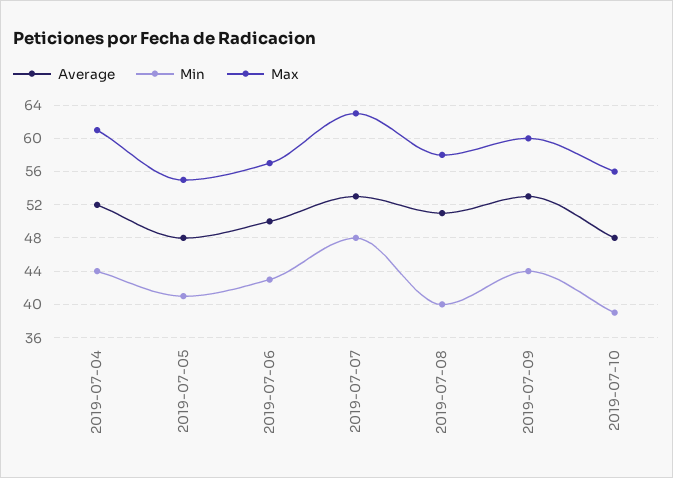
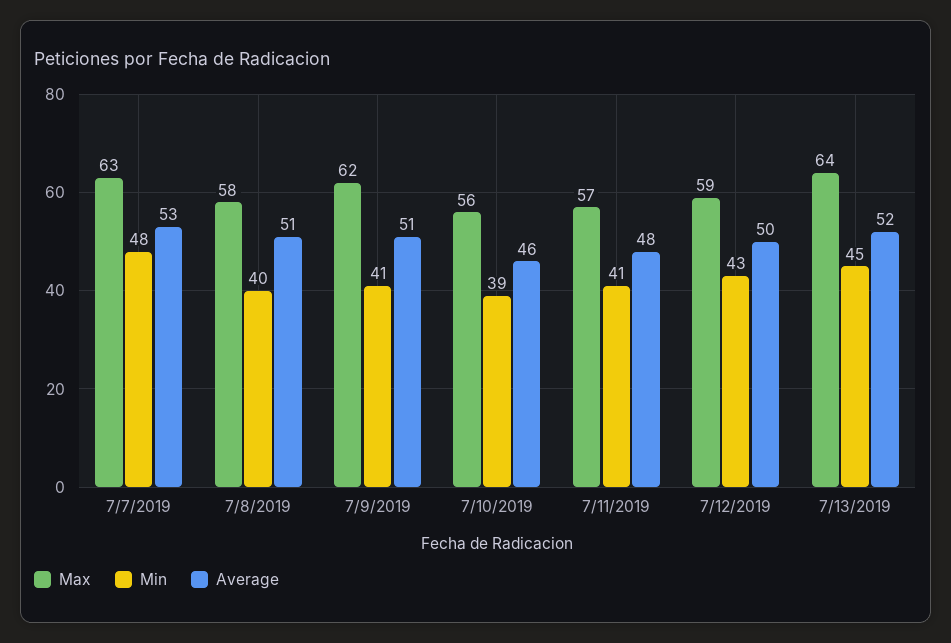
Average, 2019-07-04: 52 -> none
Min, 2019-07-04: 44 -> none
Max, 2019-07-04: 61 -> none
Average, 2019-07-05: 48 -> none
Min, 2019-07-05: 41 -> none
Max, 2019-07-05: 55 -> none
Average, 2019-07-06: 50 -> none
Min, 2019-07-06: 43 -> none
Max, 2019-07-06: 57 -> none
Average, 2019-07-09: 53 -> 51
Min, 2019-07-09: 44 -> 41
Max, 2019-07-09: 60 -> 62
Average, 2019-07-10: 48 -> 46
Max, 7/11/2019: none -> 57
Min, 7/11/2019: none -> 41
Average, 7/11/2019: none -> 48
Max, 7/12/2019: none -> 59
Min, 7/12/2019: none -> 43
Average, 7/12/2019: none -> 50
Max, 7/13/2019: none -> 64
Min, 7/13/2019: none -> 45
Average, 7/13/2019: none -> 52

